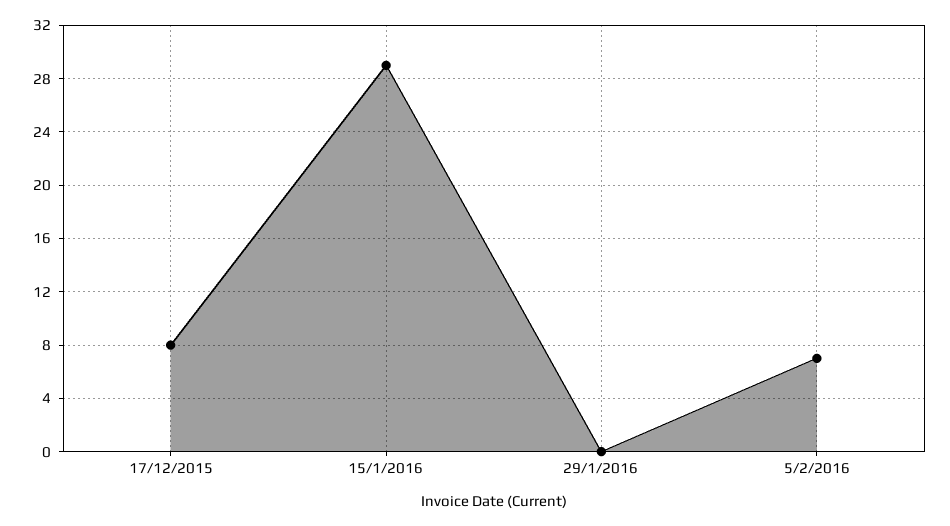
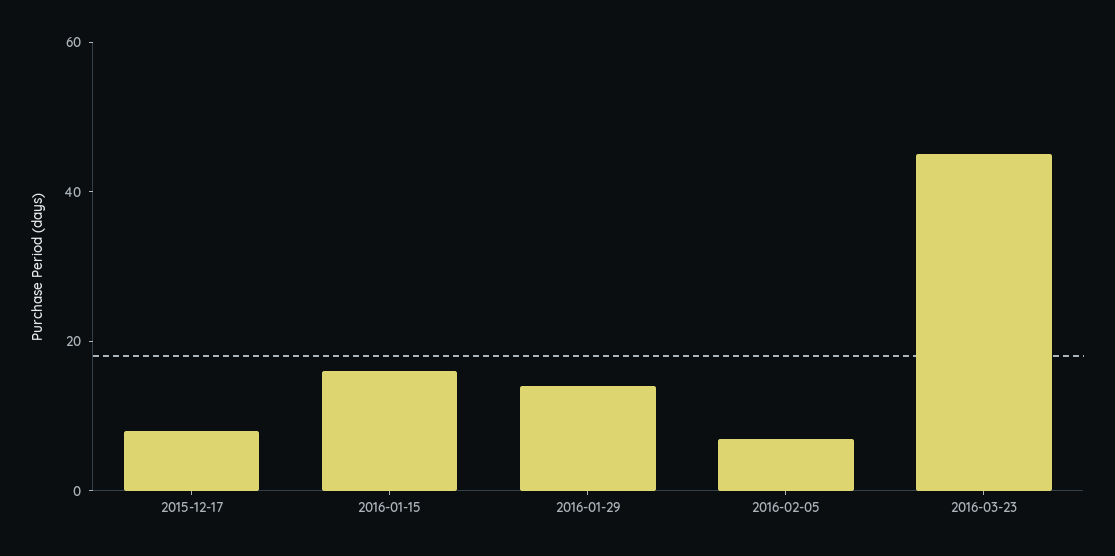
15/1/2016: 29 -> 15
29/1/2016: 0 -> 15
2016-03-23: none -> 45

